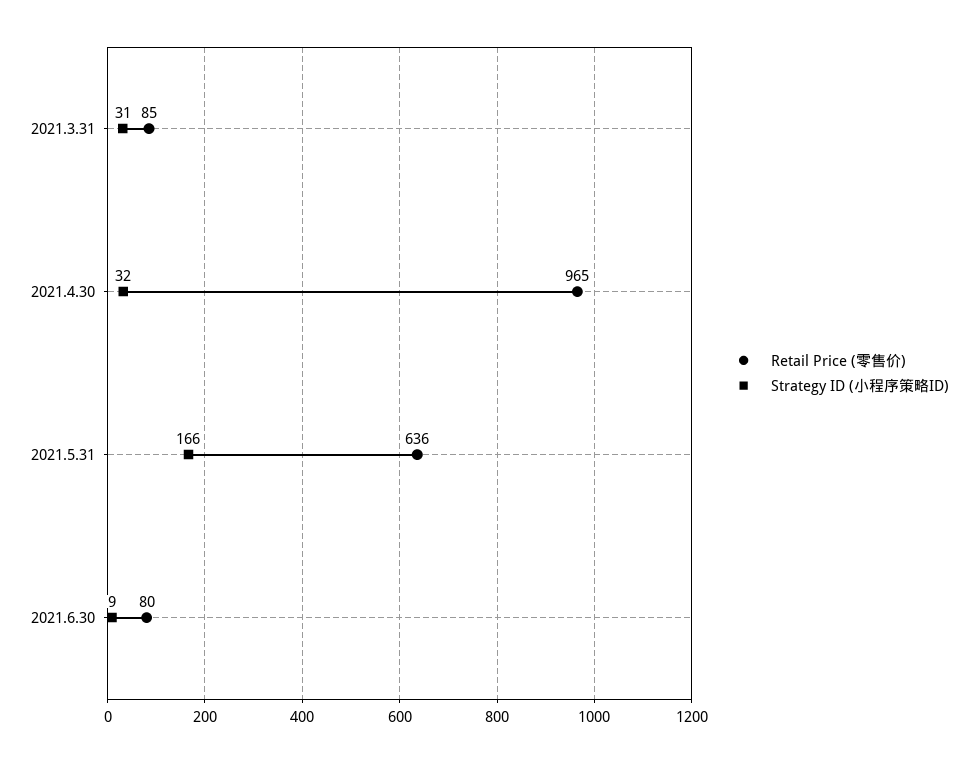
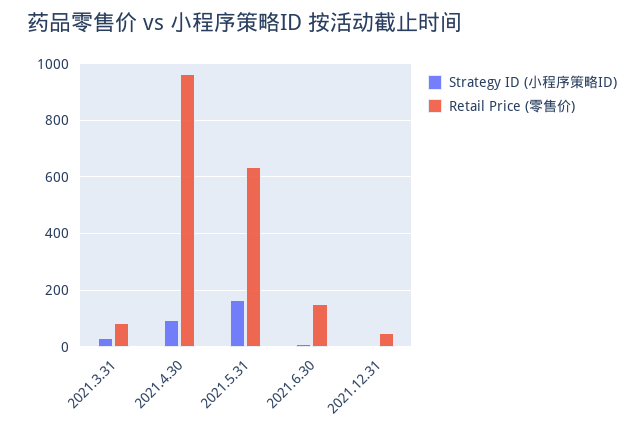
Strategy ID (小程序策略ID), 2021.4.30: 32 -> 100
Retail Price (零售价), 2021.6.30: 80 -> 150
Strategy ID (小程序策略ID), 2021.12.31: none -> 0
Retail Price (零售价), 2021.12.31: none -> 50

